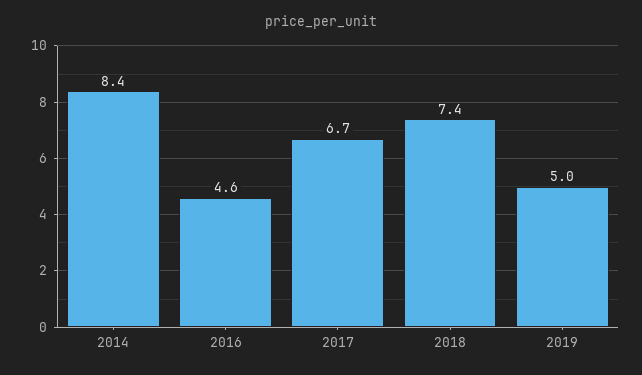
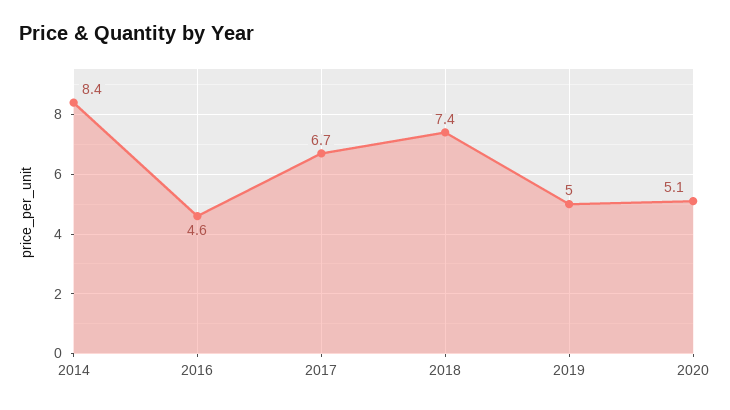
2020: none -> 5.1

